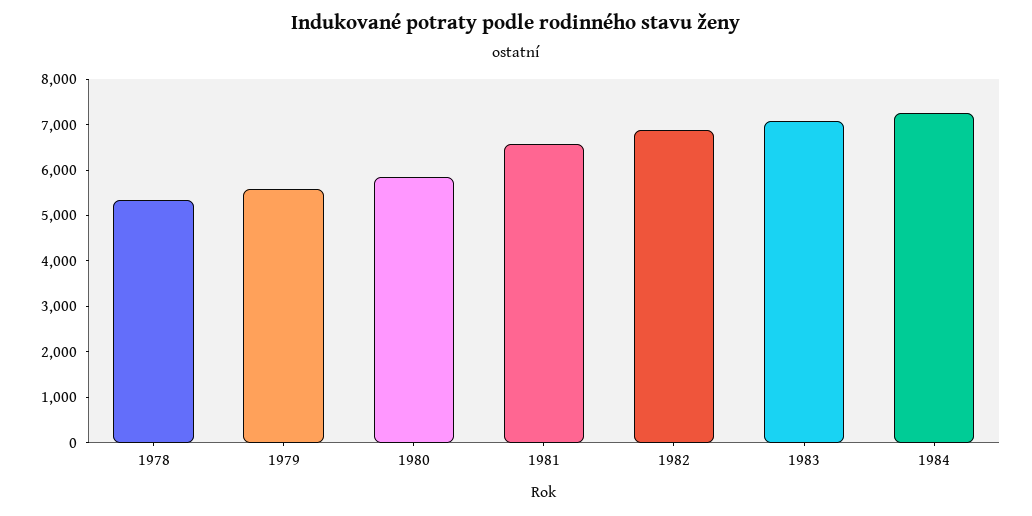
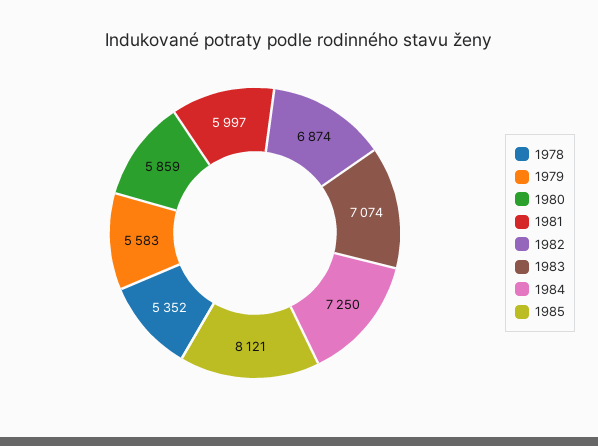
1981: 6600 -> 5997
1985: none -> 8121

